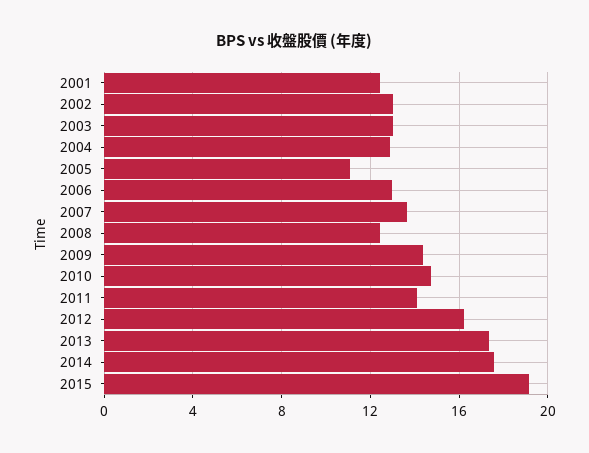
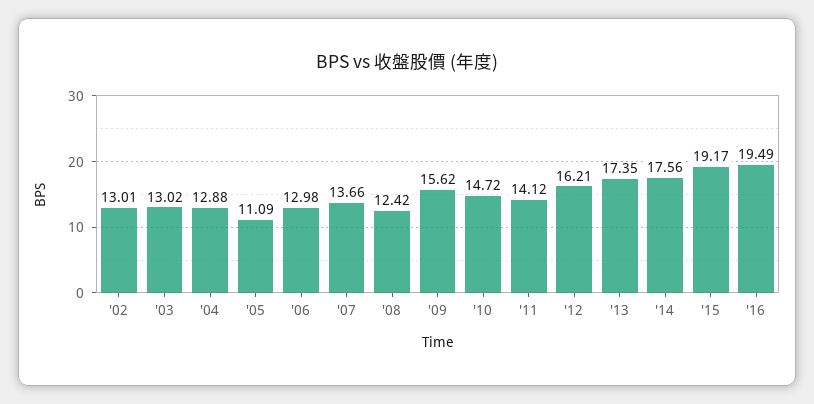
2001: 12.5 -> none
2009: 14.5 -> 15.62
'16: none -> 19.49

